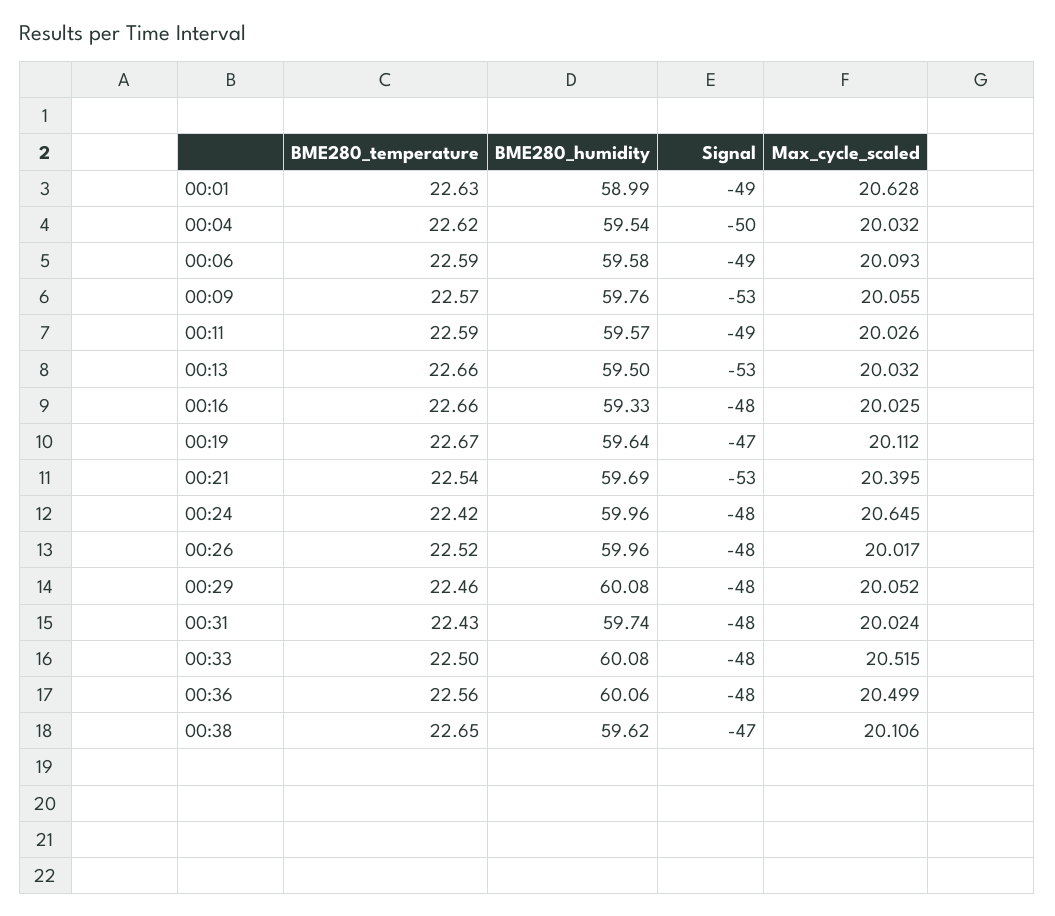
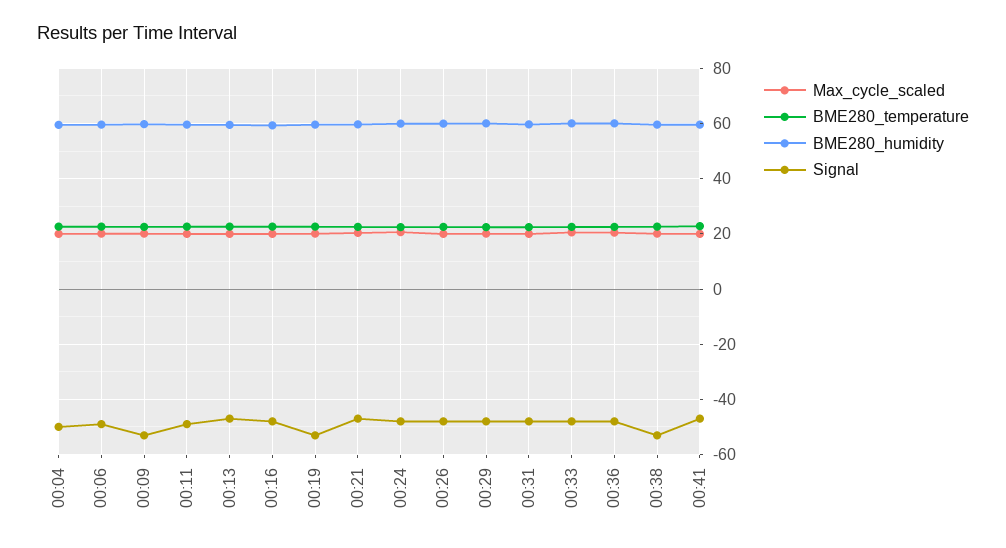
BME280_temperature, 00:01: 22.63 -> none
BME280_humidity, 00:01: 58.99 -> none
Signal, 00:01: -49 -> none
Max_cycle_scaled, 00:01: 20.628 -> none
Signal, 00:13: -53 -> -47.5
Signal, 00:19: -47 -> -52.5
Signal, 00:21: -53 -> -47.5
Signal, 00:38: -47 -> -52.5
Max_cycle_scaled, 00:41: none -> 20
BME280_temperature, 00:41: none -> 22.5
BME280_humidity, 00:41: none -> 60
Signal, 00:41: none -> -47.5

